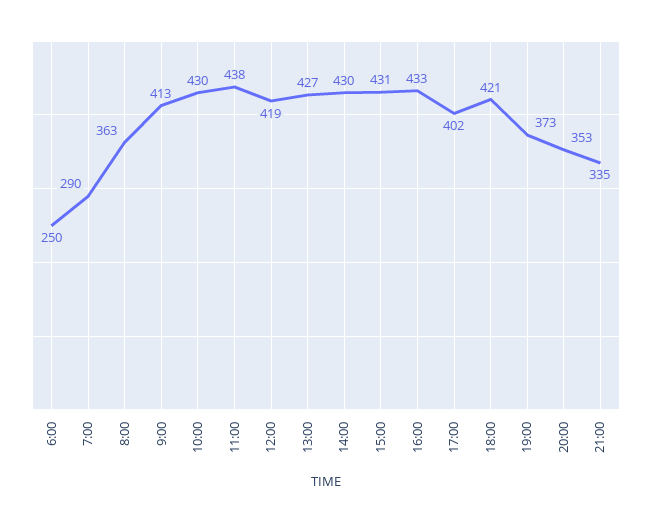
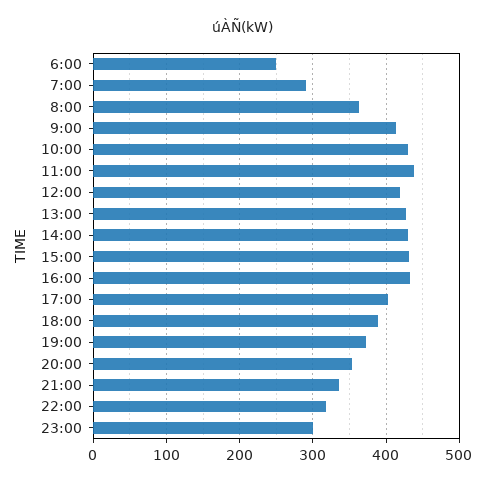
18:00: 421 -> 390
22:00: none -> 320
23:00: none -> 300

